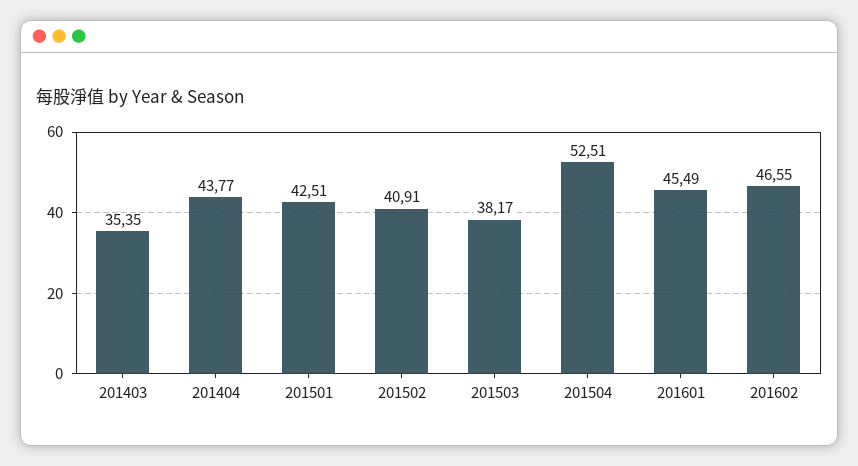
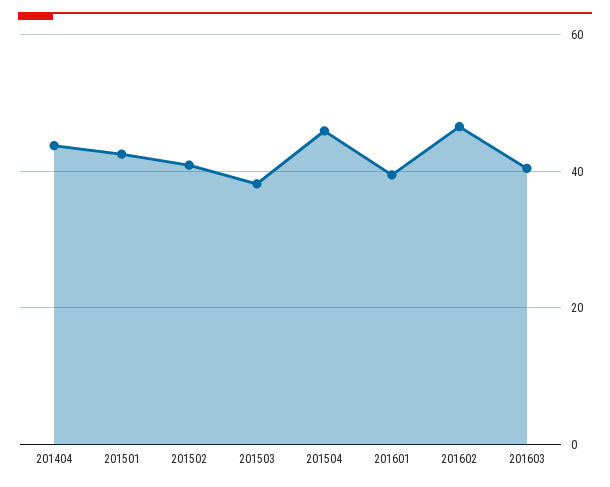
201403: 35.35 -> none
201504: 52.51 -> 46
201601: 45.49 -> 40
201603: none -> 40

